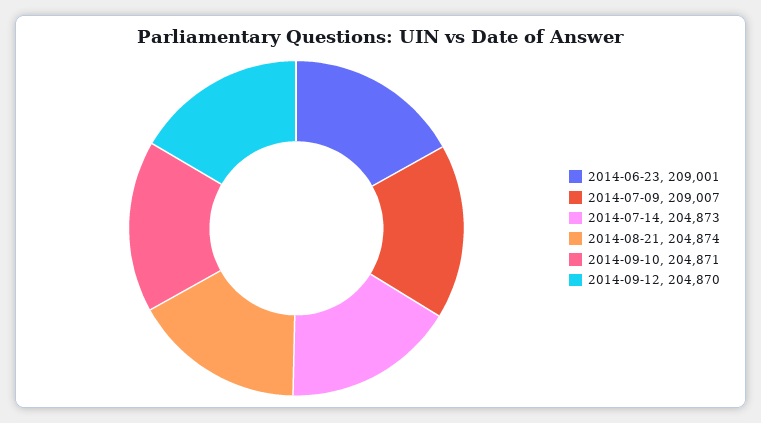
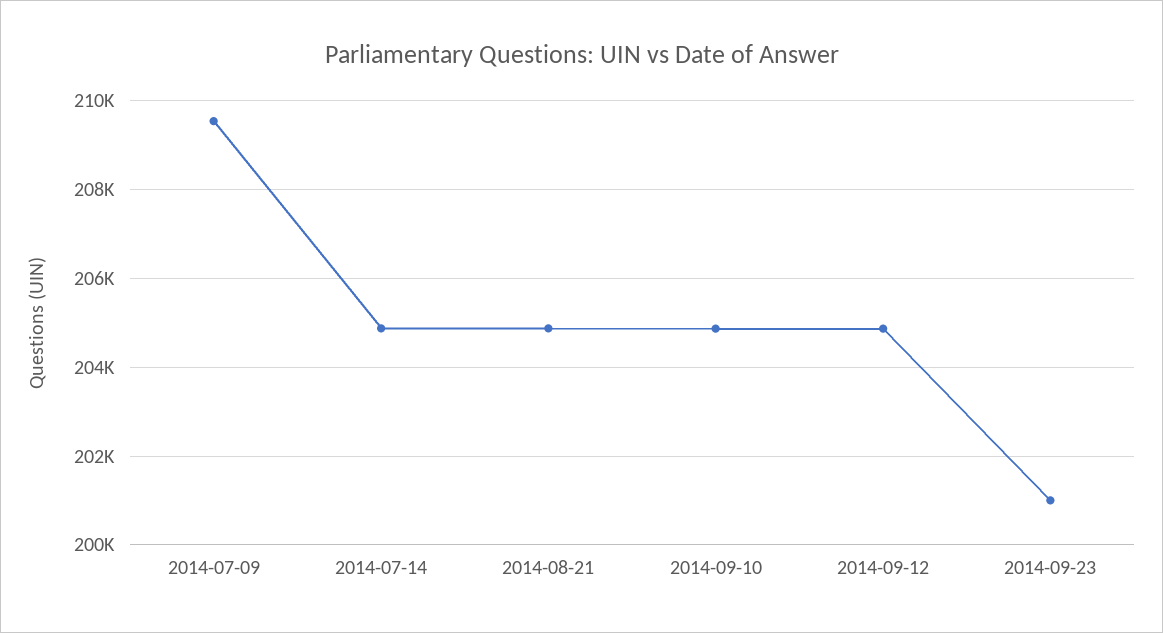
2014-06-23: 209001 -> none
2014-07-09: 209007 -> 209600
2014-09-23: none -> 201000

